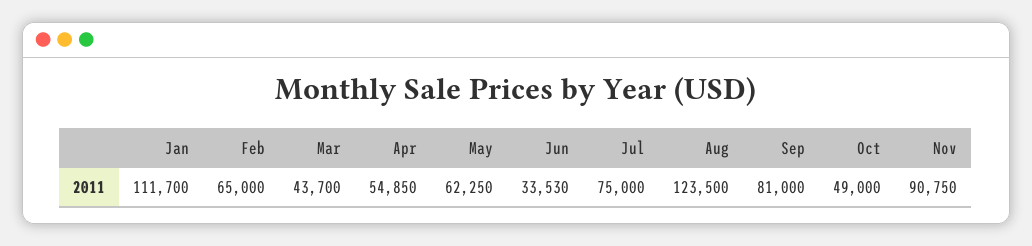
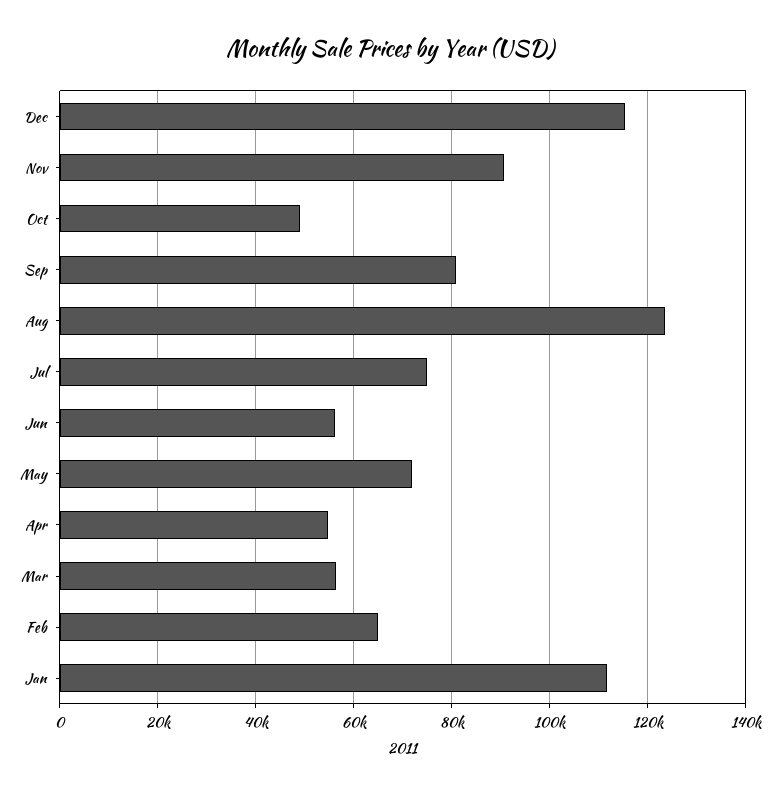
Mar: 43700 -> 56000
May: 62250 -> 72000
Jun: 33530 -> 56000
Dec: none -> 116000

